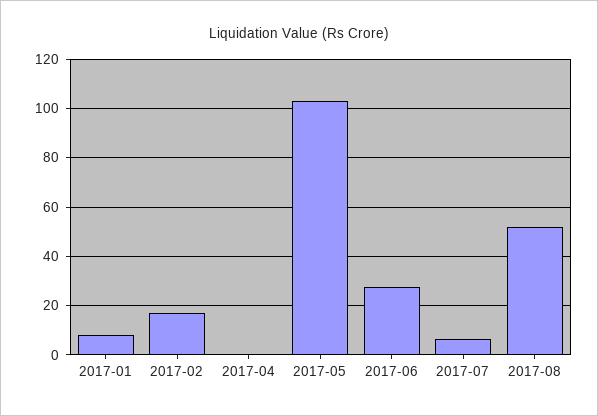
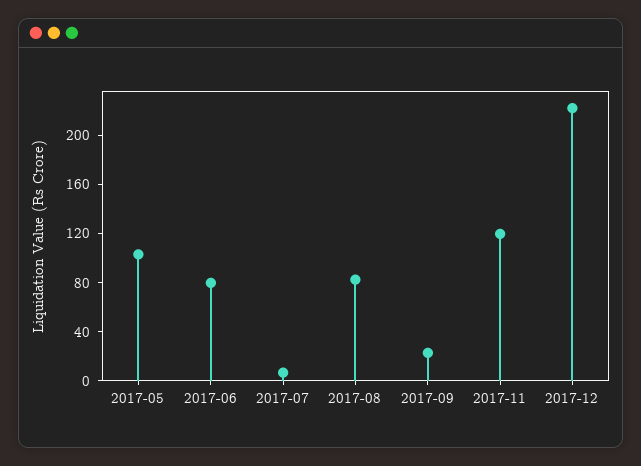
2017-01: 7.5 -> none
2017-02: 17.5 -> none
2017-04: 0 -> none
2017-06: 27.5 -> 80
2017-08: 52.5 -> 80
2017-09: none -> 20
2017-11: none -> 120
2017-12: none -> 220

